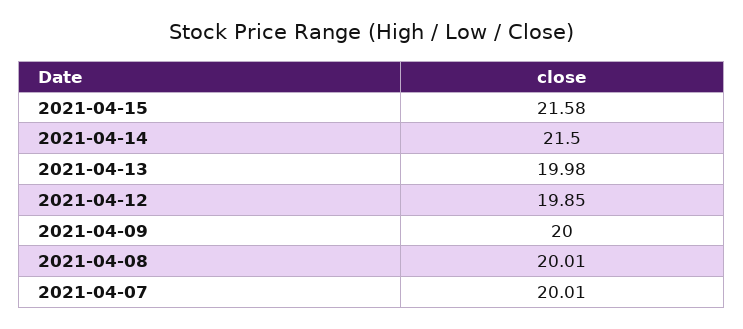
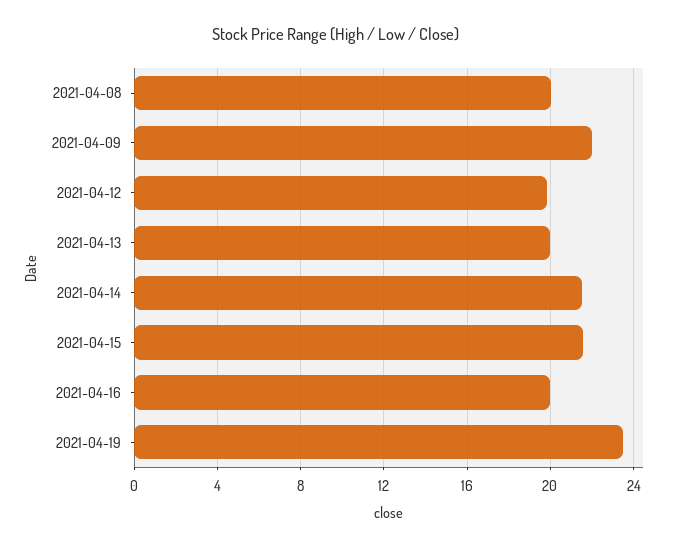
2021-04-09: 20 -> 22
2021-04-07: 20.01 -> none
2021-04-16: none -> 20
2021-04-19: none -> 23.5

